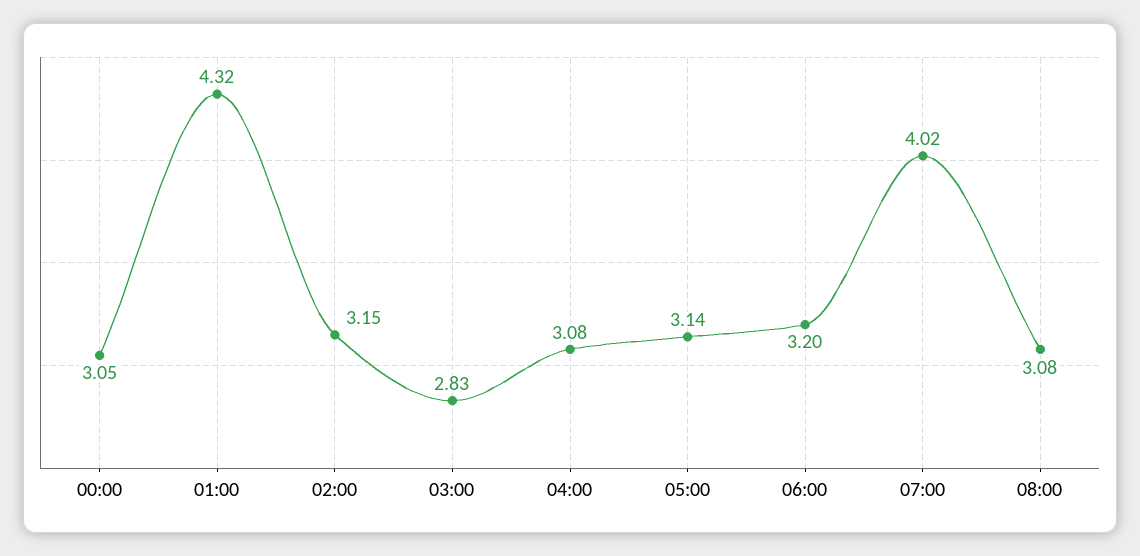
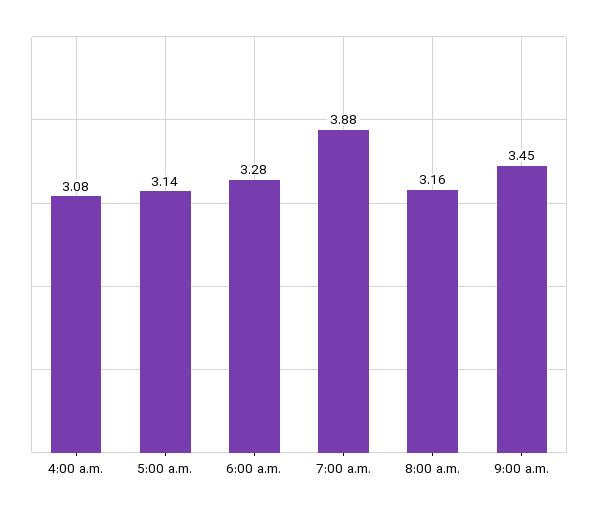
00:00: 3.05 -> none
01:00: 4.32 -> none
02:00: 3.15 -> none
03:00: 2.83 -> none
06:00: 3.2 -> 3.28
07:00: 4.02 -> 3.88
08:00: 3.08 -> 3.16
9:00 a.m.: none -> 3.45

